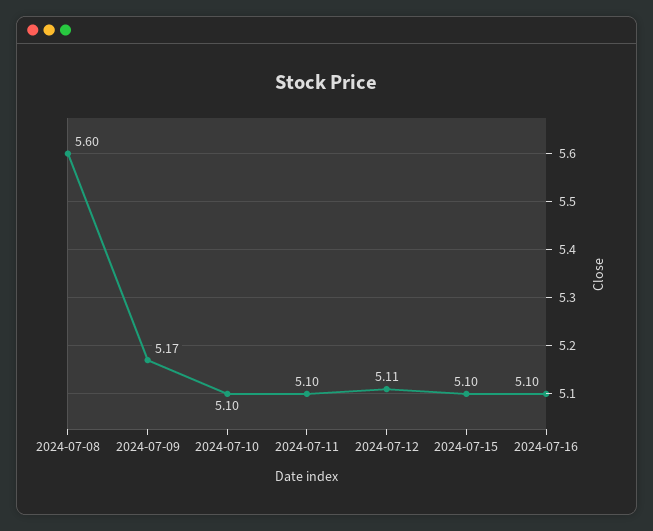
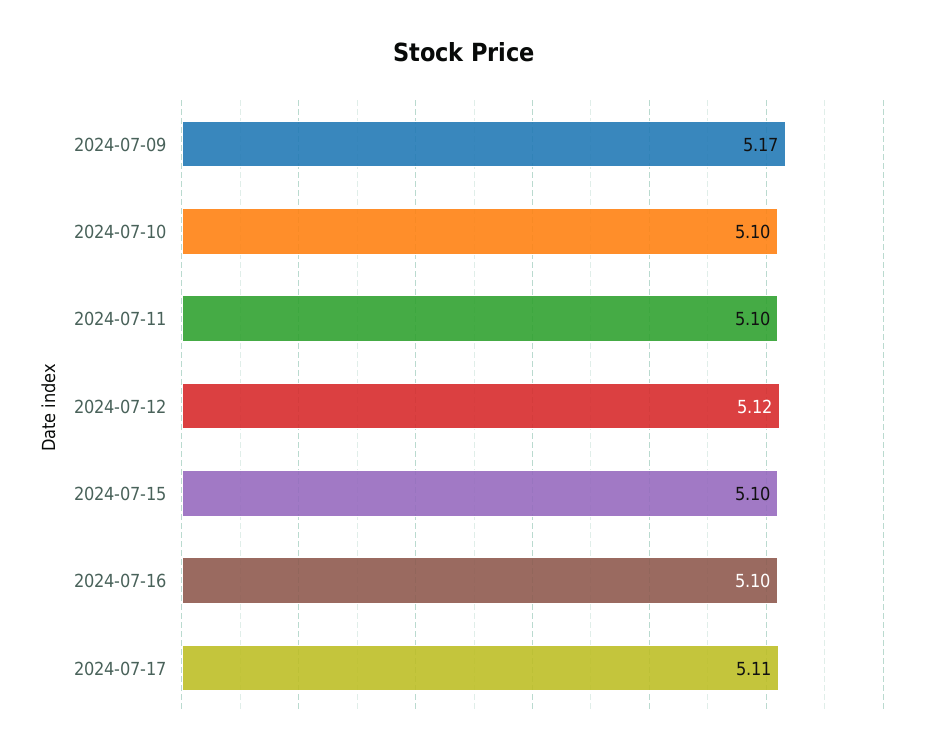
2024-07-08: 5.6 -> none
2024-07-12: 5.11 -> 5.12
2024-07-17: none -> 5.11

